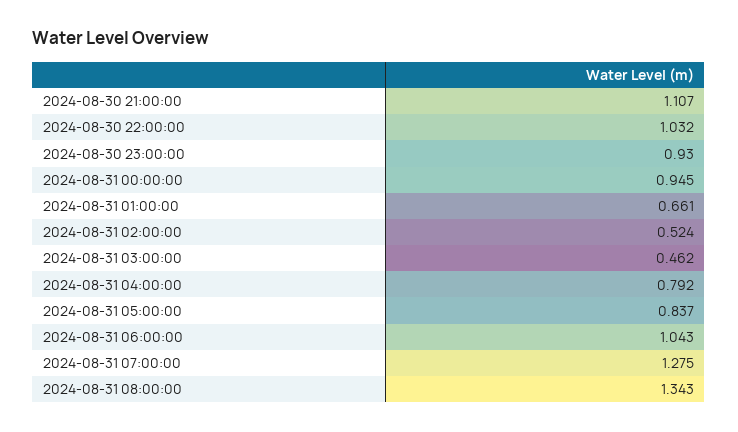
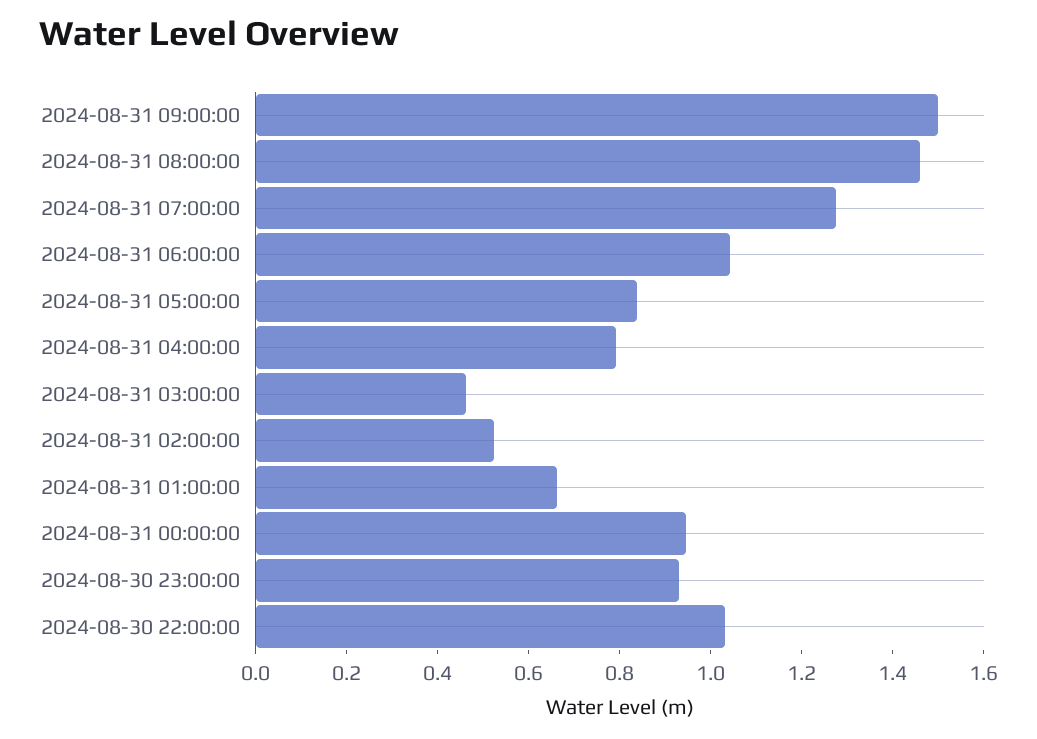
2024-08-30 21:00:00: 1.107 -> none
2024-08-31 08:00:00: 1.343 -> 1.45
2024-08-31 09:00:00: none -> 1.5

